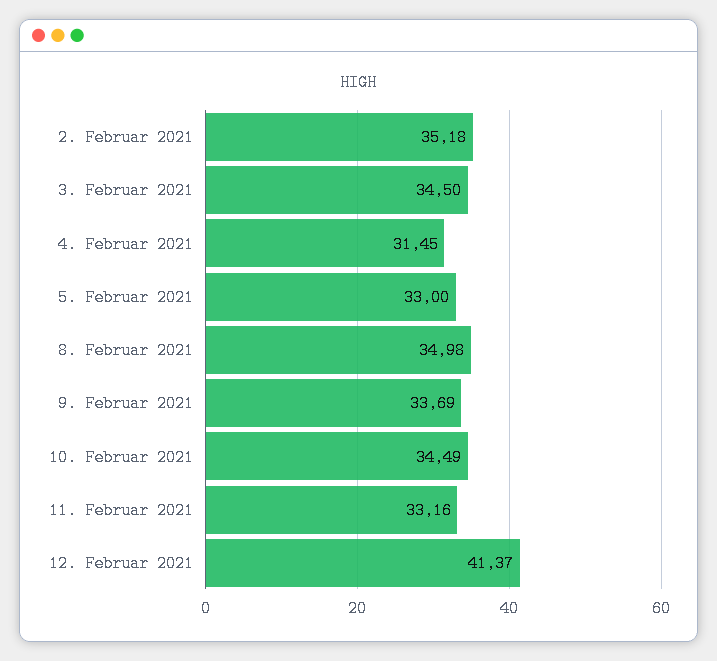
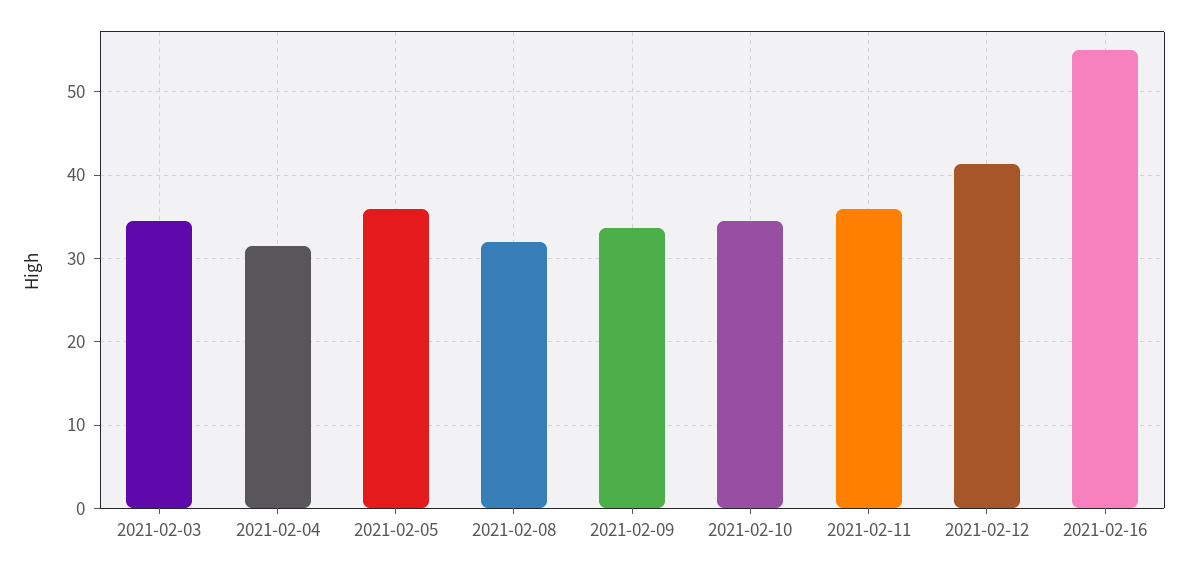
2. Februar 2021: 35.18 -> none
5. Februar 2021: 33 -> 36
8. Februar 2021: 34.98 -> 32
11. Februar 2021: 33.16 -> 36
2021-02-16: none -> 55

